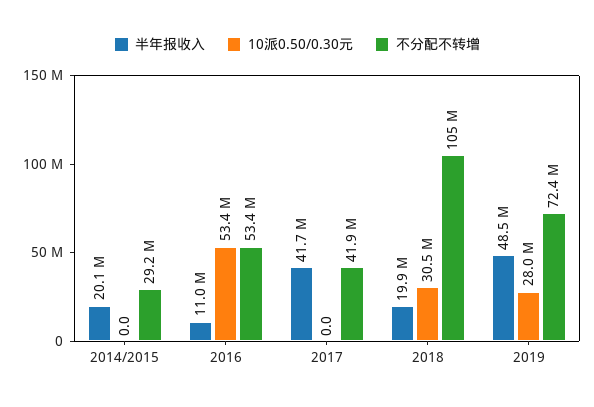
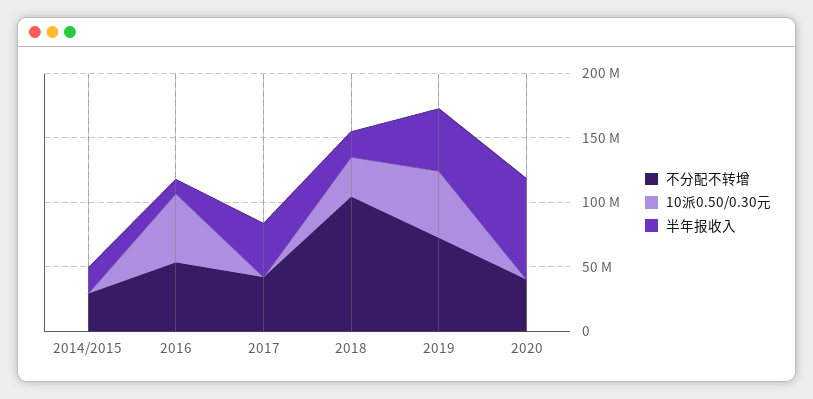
10派0.50/0.30元, 2019: 28000000 -> 50000000
不分配不转增, 2020: none -> 40000000
10派0.50/0.30元, 2020: none -> 0
半年报收入, 2020: none -> 80000000

